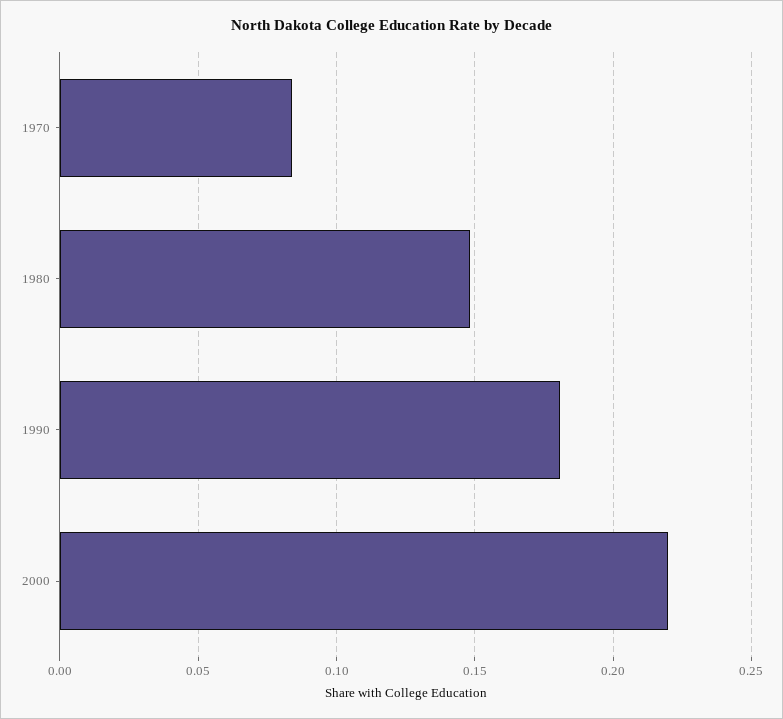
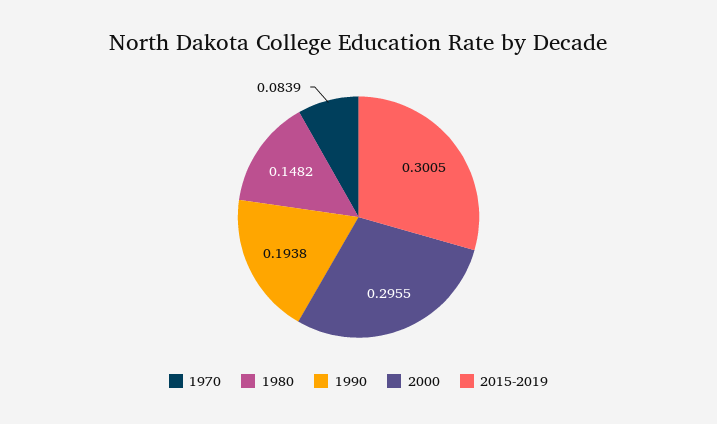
1990: 0.18 -> 0.1938
2000: 0.22 -> 0.2955
2015-2019: none -> 0.3005

